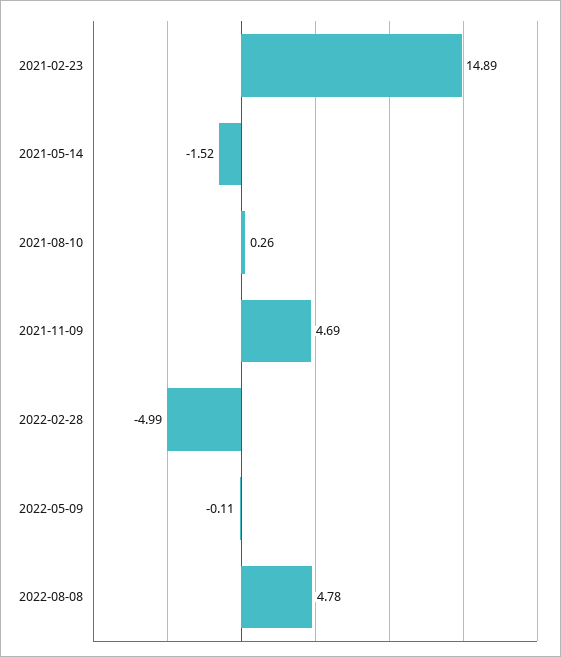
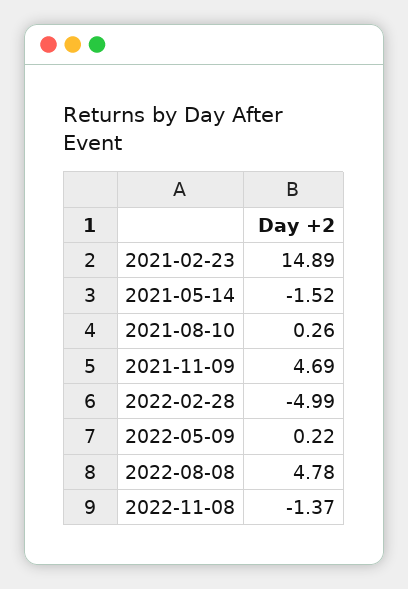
2022-05-09: -0.11 -> 0.22
2022-11-08: none -> -1.37

